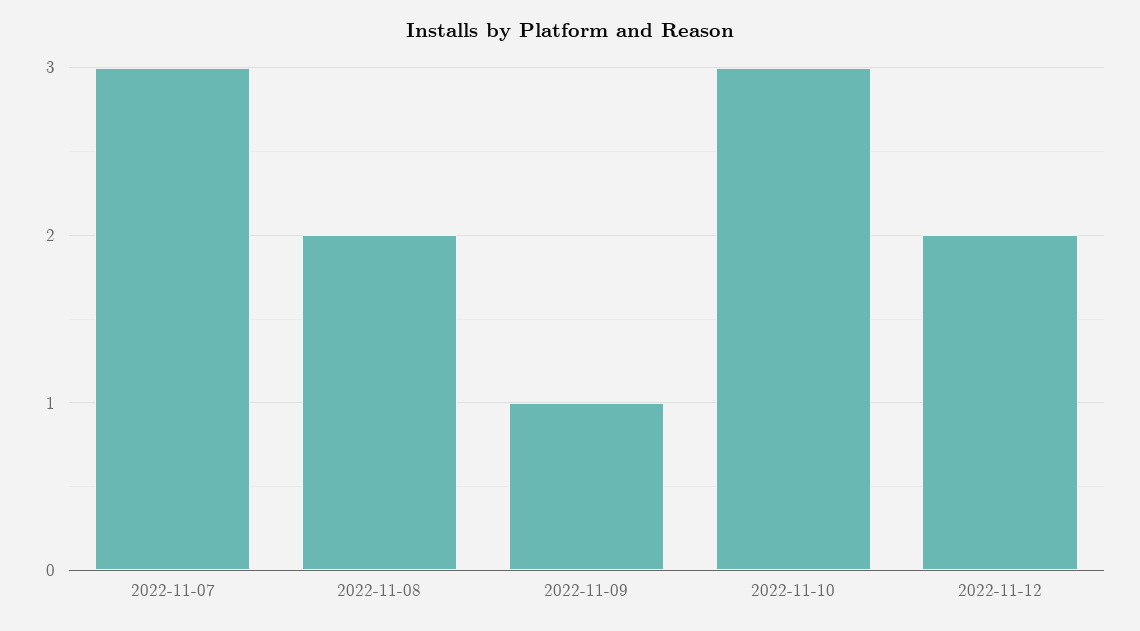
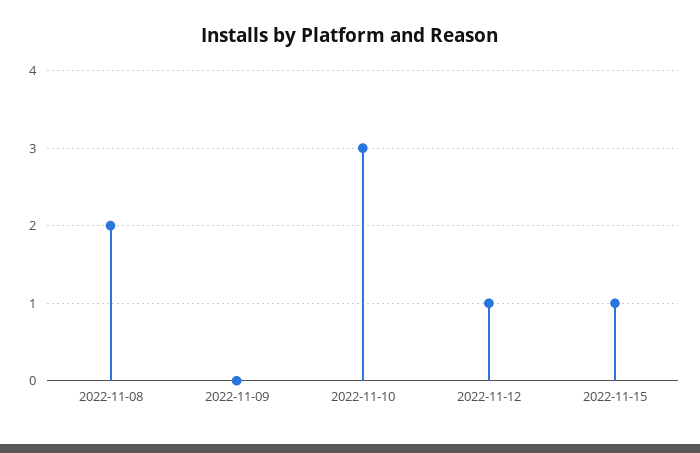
2022-11-07: 3 -> none
2022-11-09: 1 -> 0
2022-11-12: 2 -> 1
2022-11-15: none -> 1

